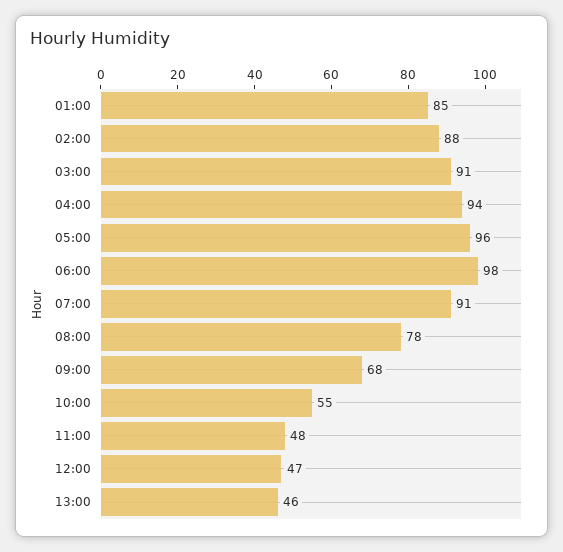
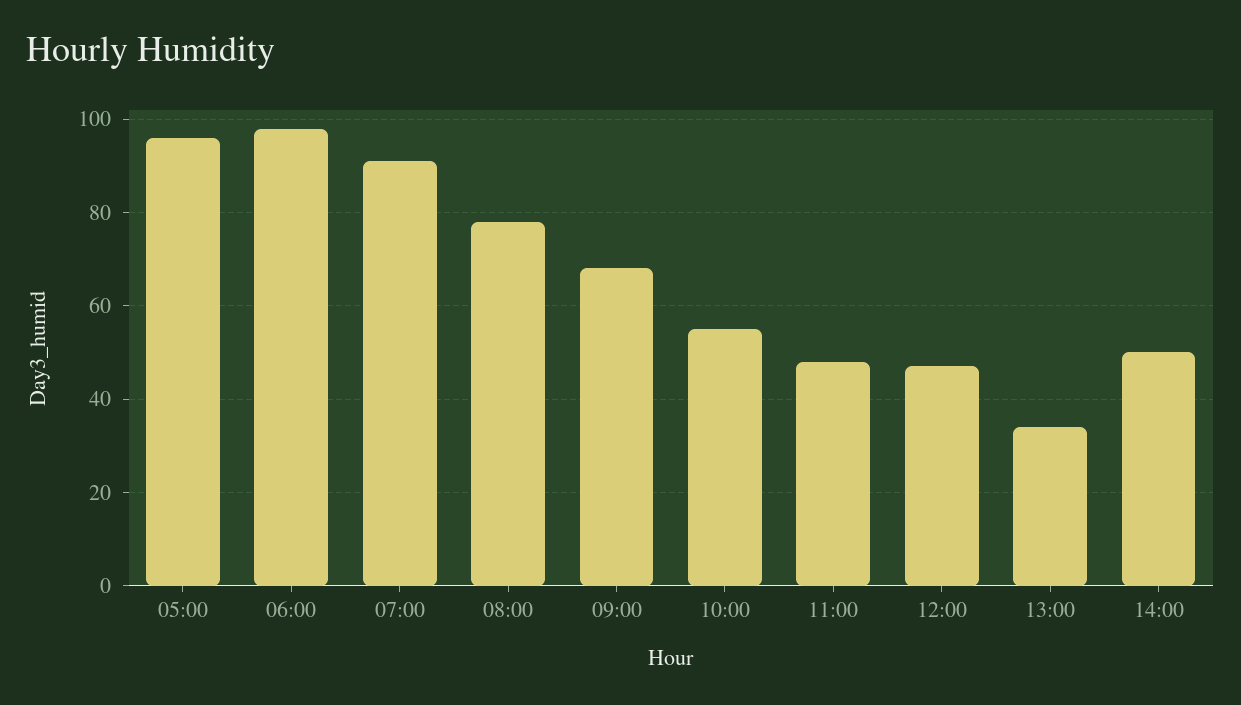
01:00: 85 -> none
02:00: 88 -> none
03:00: 91 -> none
04:00: 94 -> none
13:00: 46 -> 35
14:00: none -> 50

